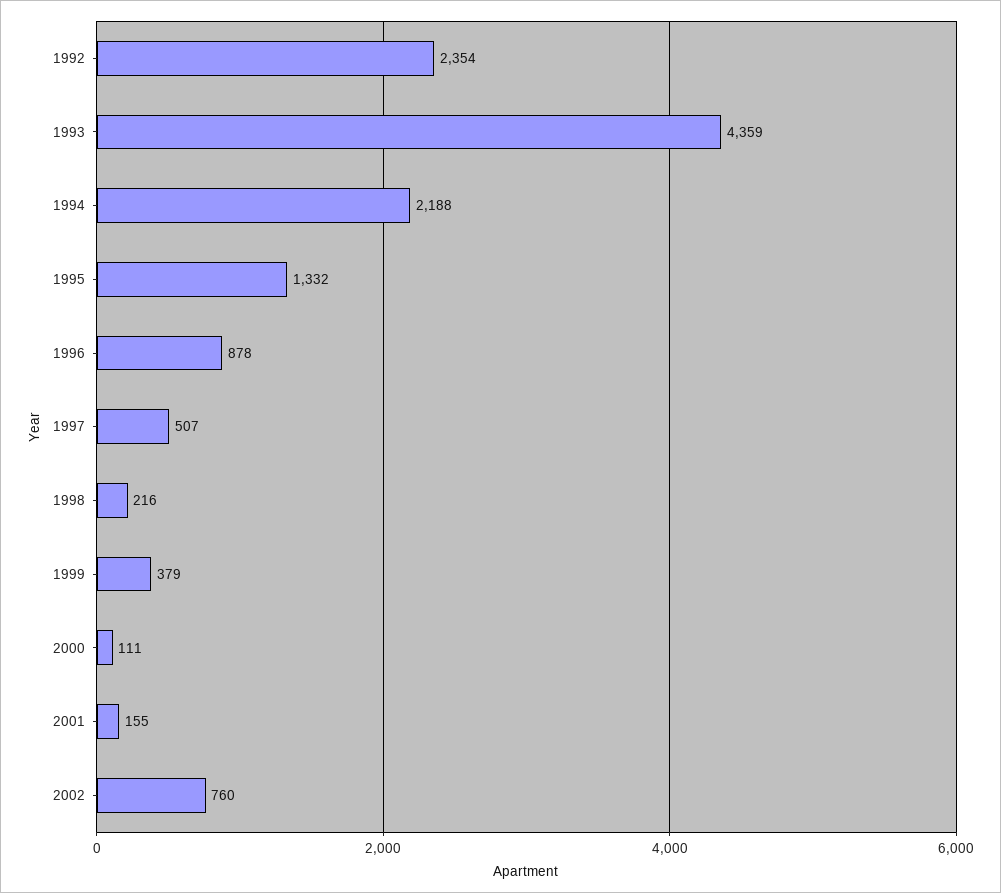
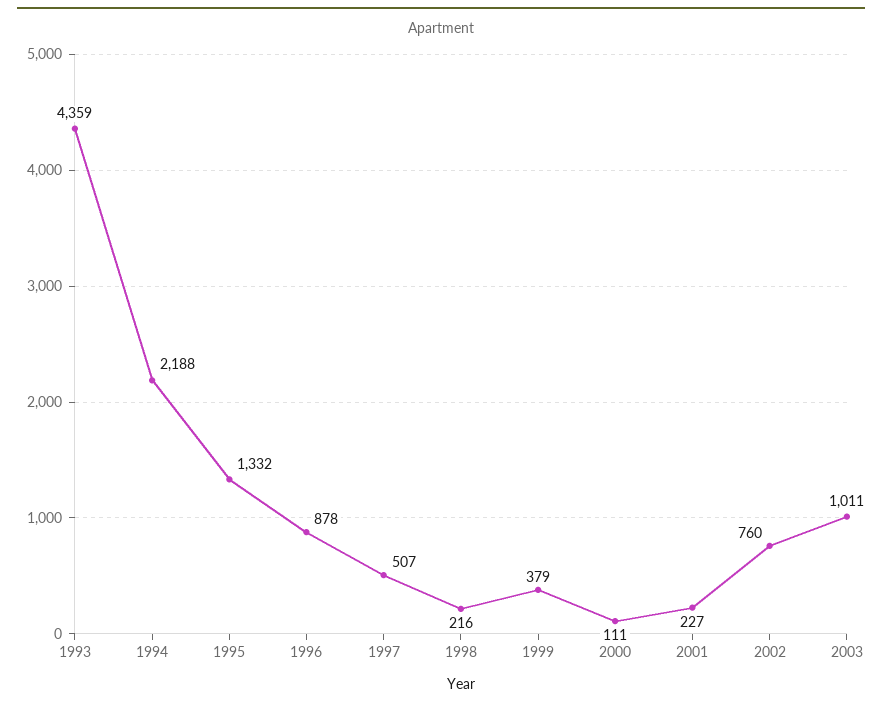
1992: 2354 -> none
2001: 155 -> 227
2003: none -> 1011

